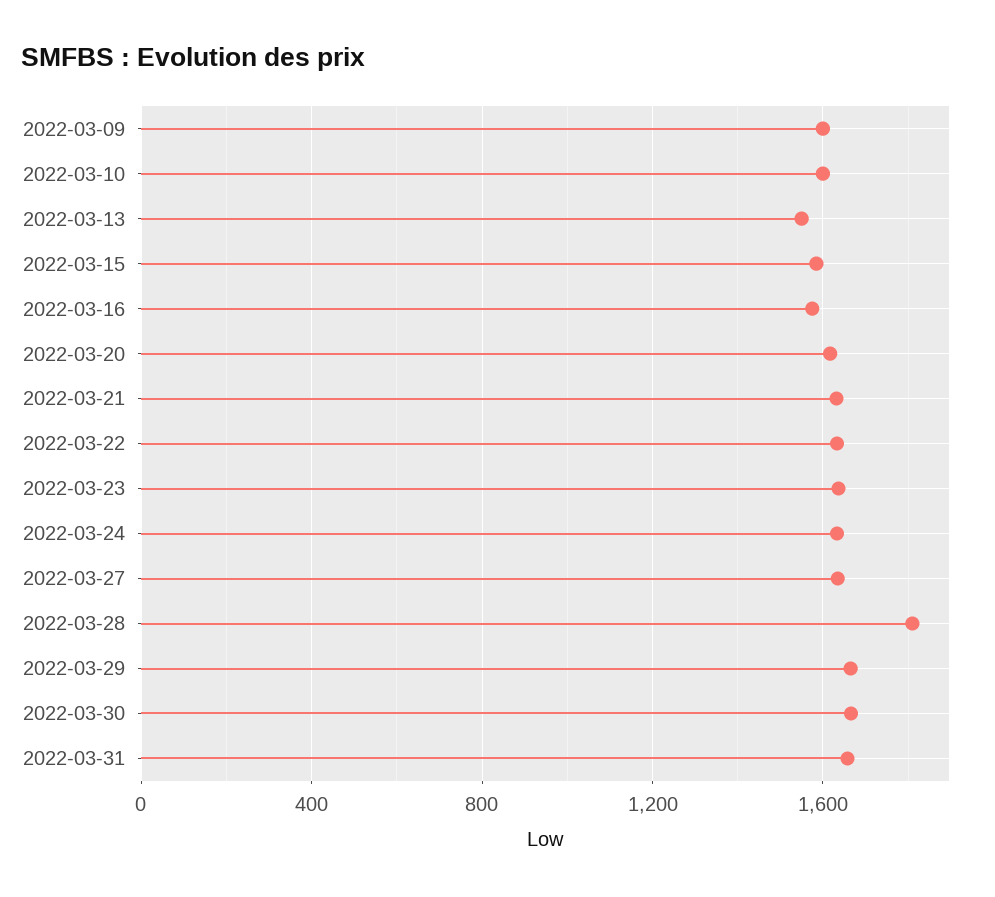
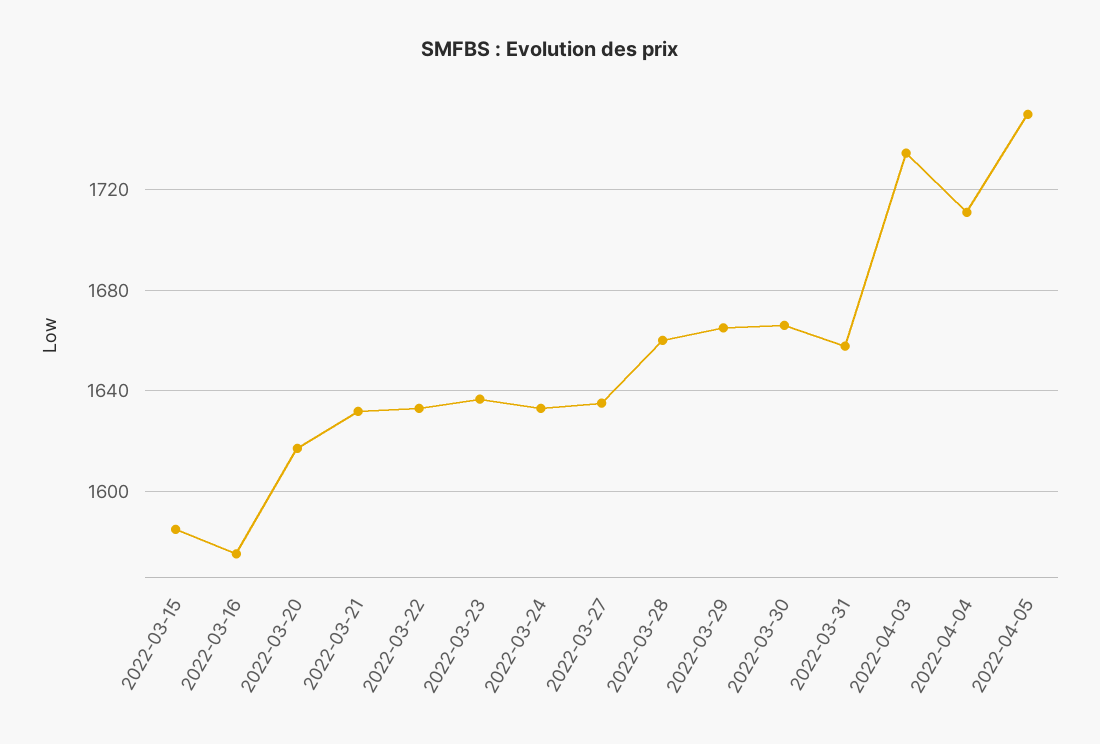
2022-03-09: 1600 -> none
2022-03-10: 1600 -> none
2022-03-13: 1550 -> none
2022-03-28: 1800 -> 1660
2022-04-03: none -> 1735
2022-04-04: none -> 1710
2022-04-05: none -> 1750

